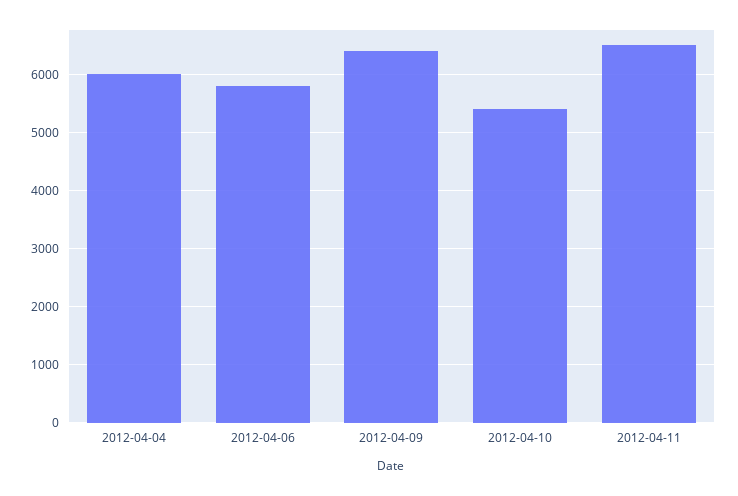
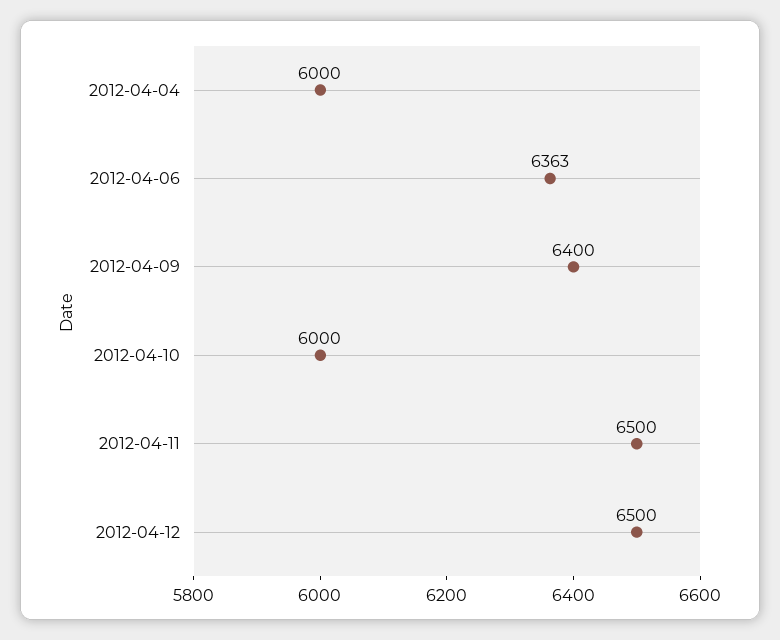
2012-04-06: 5800 -> 6363
2012-04-10: 5400 -> 6000
2012-04-12: none -> 6500

